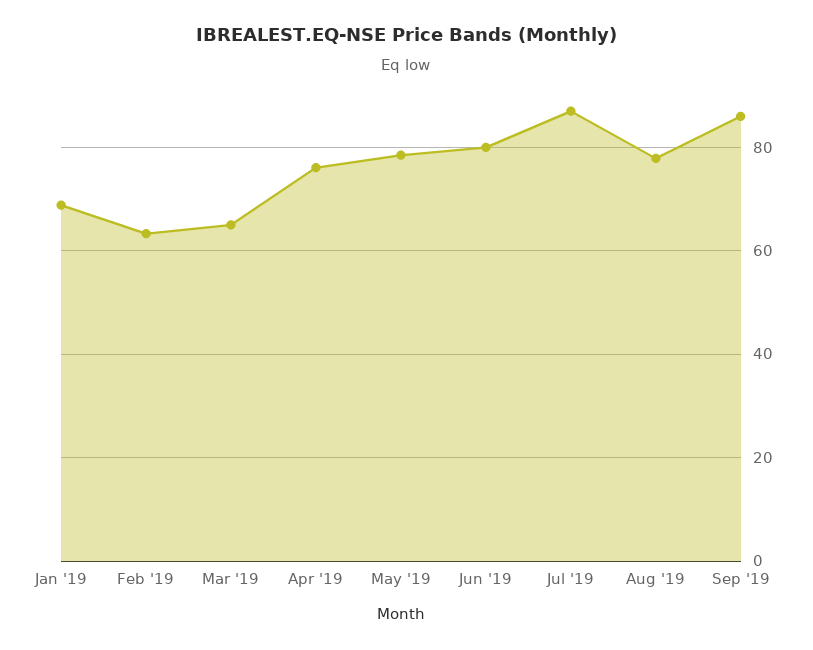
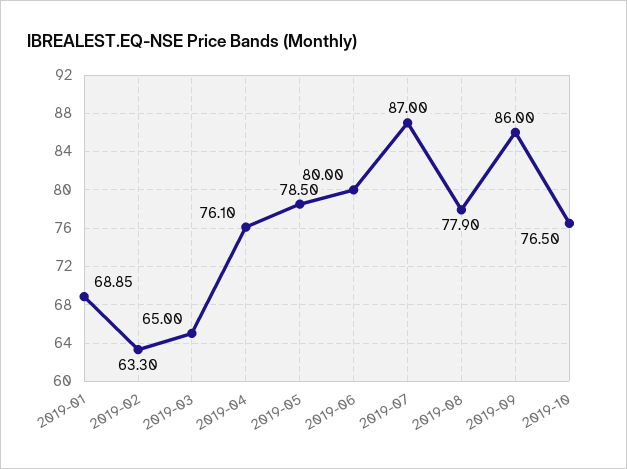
2019-10: none -> 76.5

